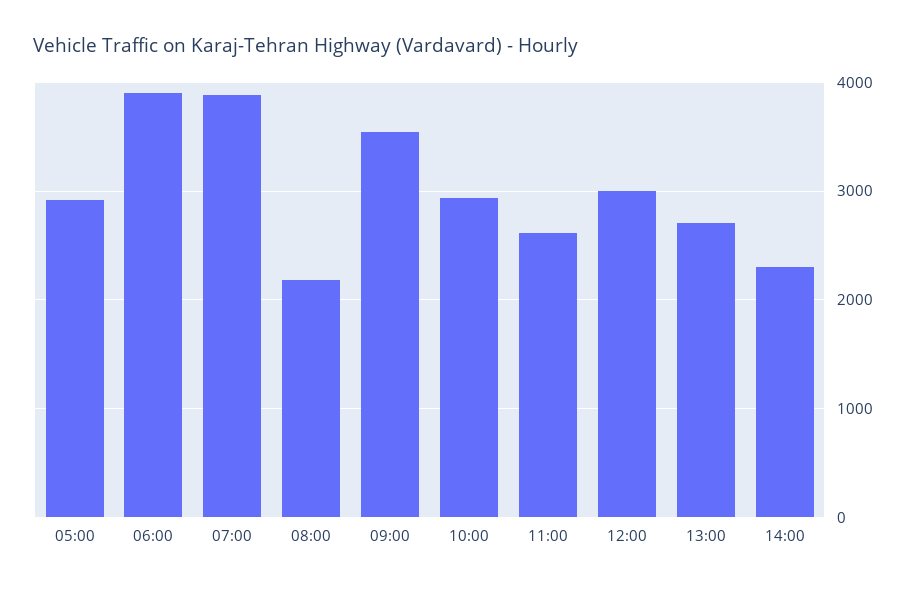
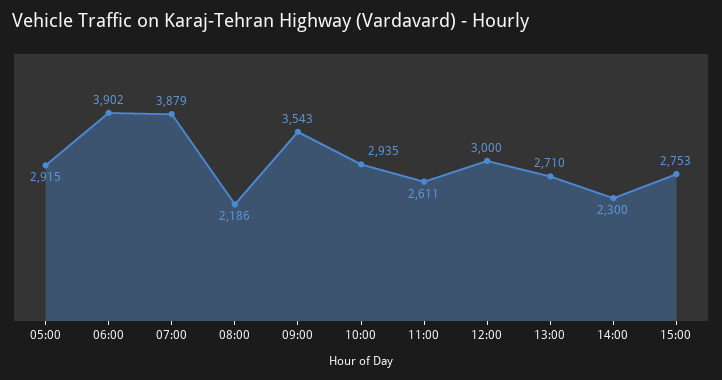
15:00: none -> 2753

